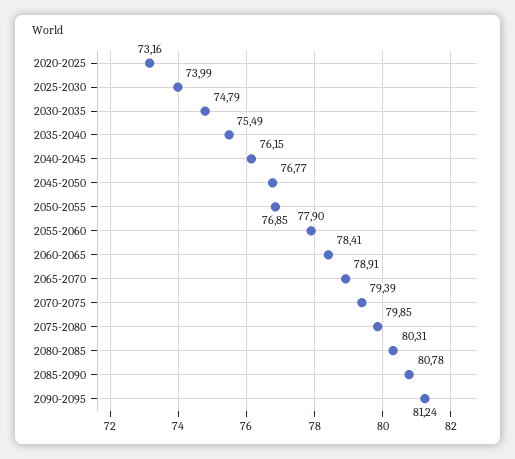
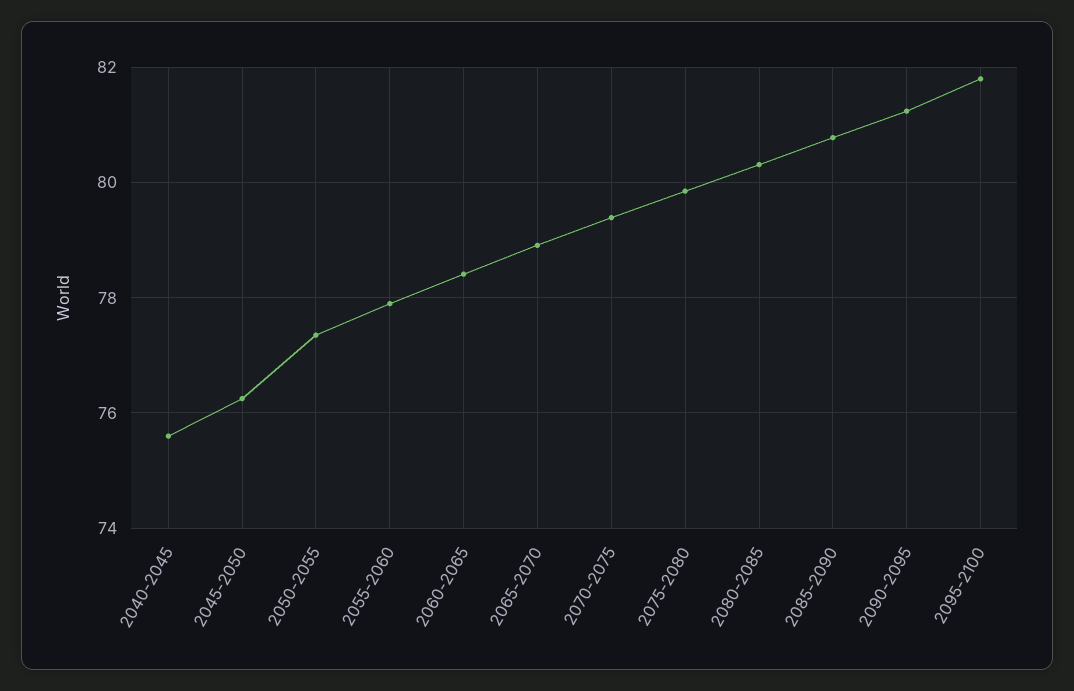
2020-2025: 73.16 -> none
2025-2030: 73.99 -> none
2030-2035: 74.79 -> none
2035-2040: 75.49 -> none
2040-2045: 76.15 -> 75.6
2045-2050: 76.77 -> 76.2
2050-2055: 76.85 -> 77.4
2095-2100: none -> 81.8

